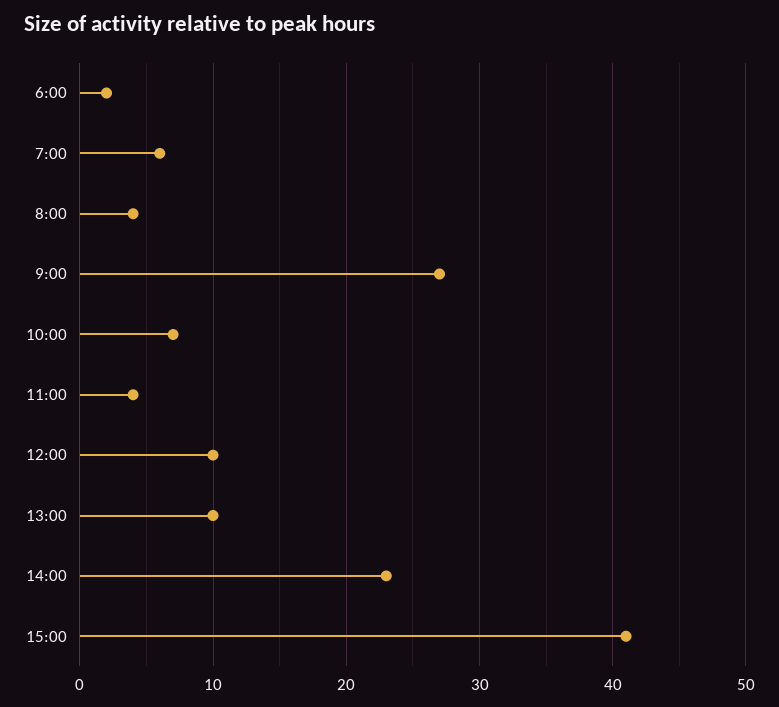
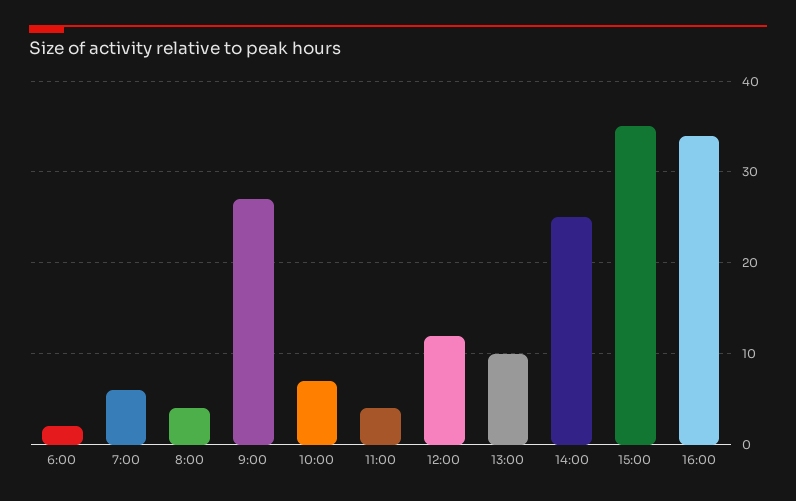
12:00: 10 -> 12
14:00: 23 -> 25
15:00: 41 -> 35
16:00: none -> 34

